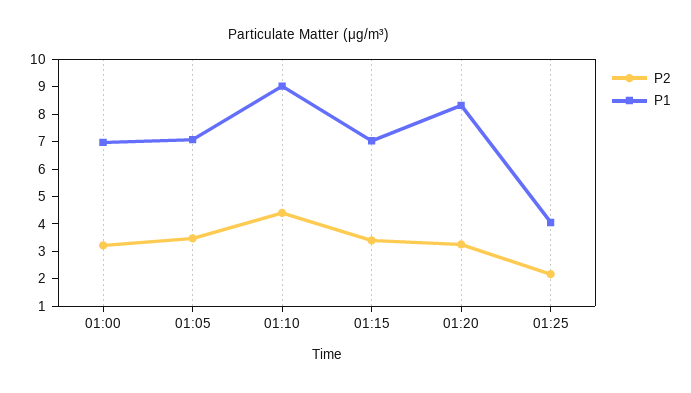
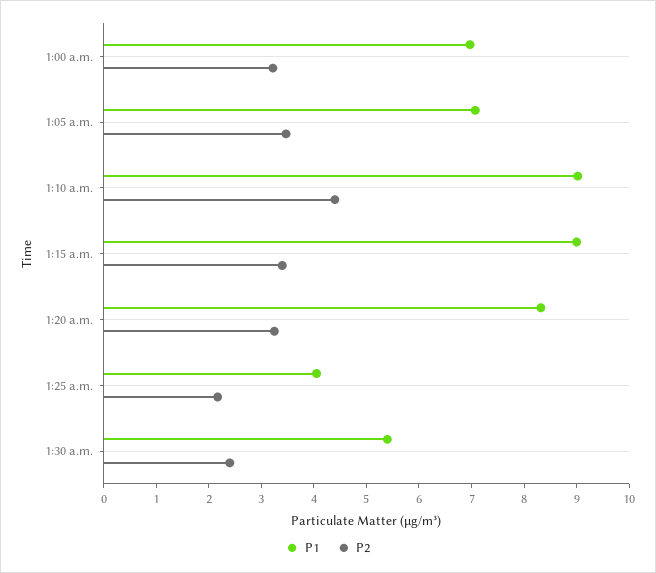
P1, 01:15: 7 -> 9
P1, 1:30 a.m.: none -> 5.4
P2, 1:30 a.m.: none -> 2.4

